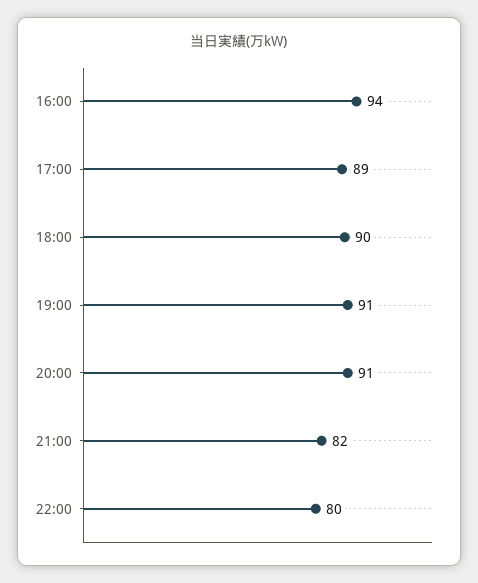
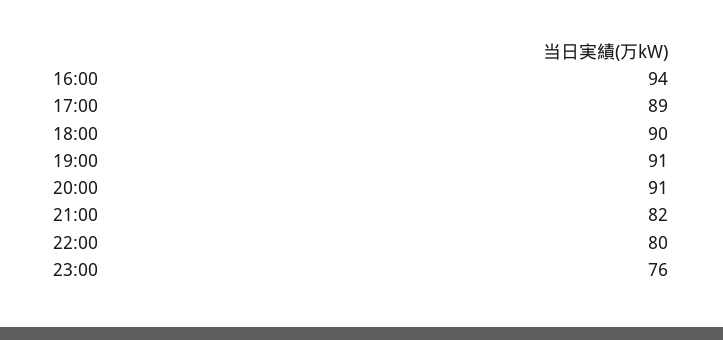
23:00: none -> 76

